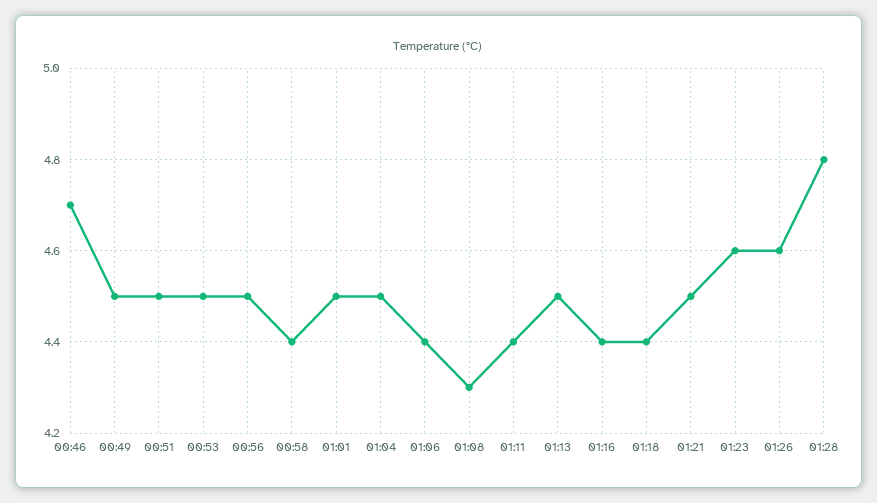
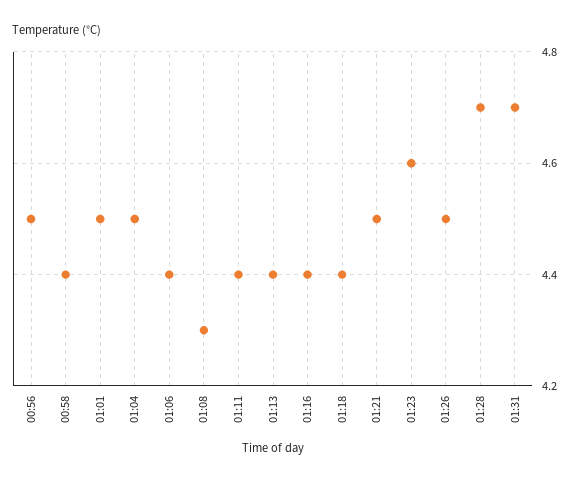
00:46: 4.7 -> none
00:49: 4.5 -> none
00:51: 4.5 -> none
00:53: 4.5 -> none
01:13: 4.5 -> 4.4
01:26: 4.6 -> 4.5
01:28: 4.8 -> 4.7
01:31: none -> 4.7

